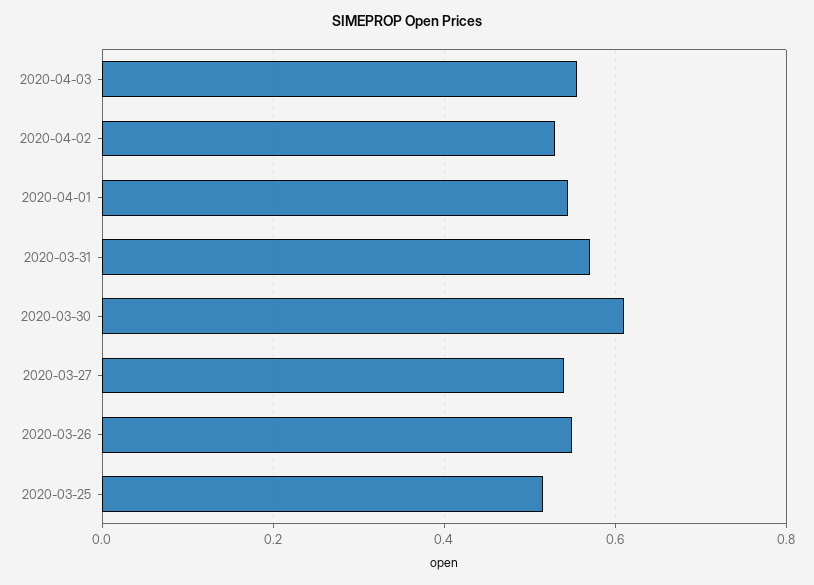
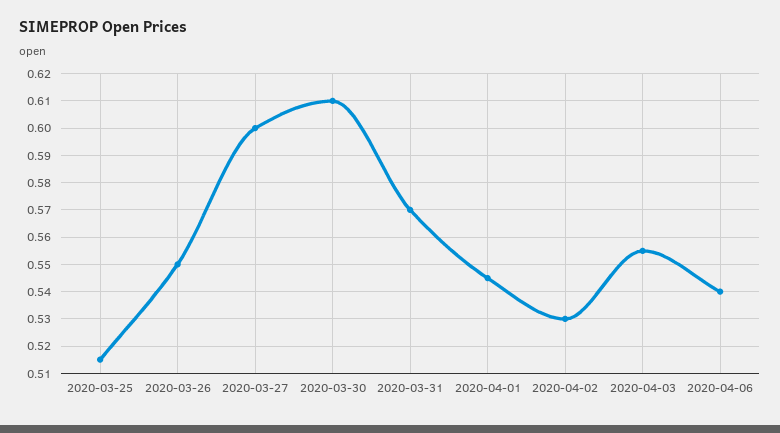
2020-03-27: 0.54 -> 0.6
2020-04-06: none -> 0.54

